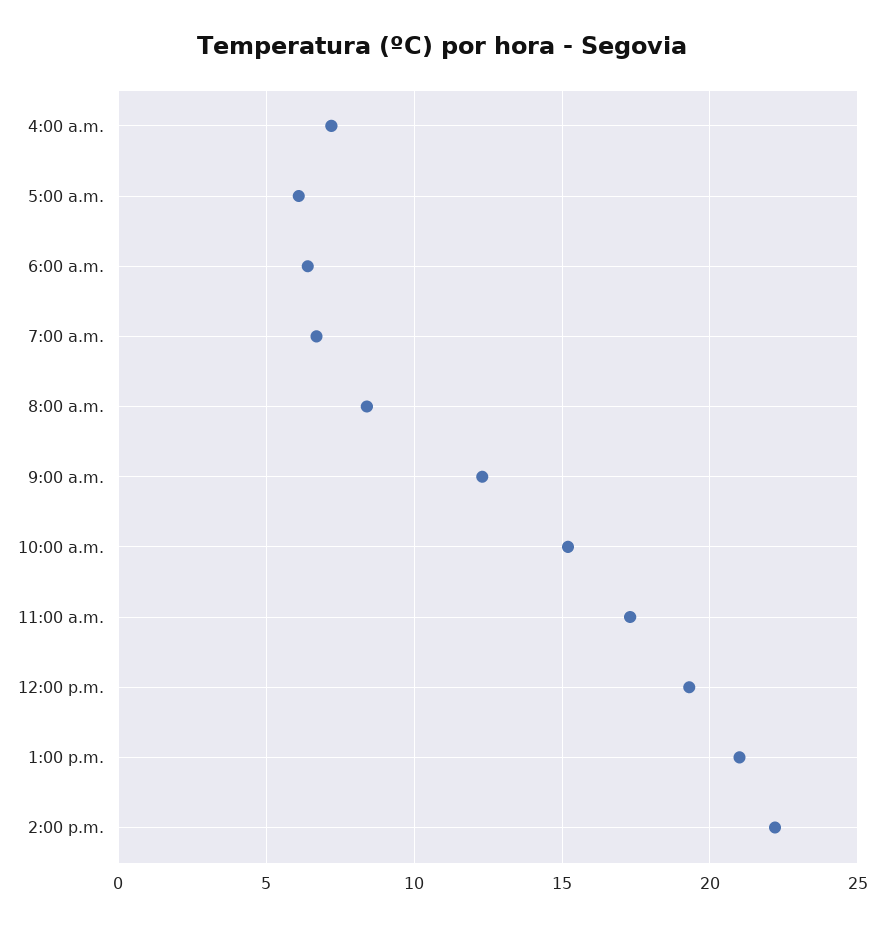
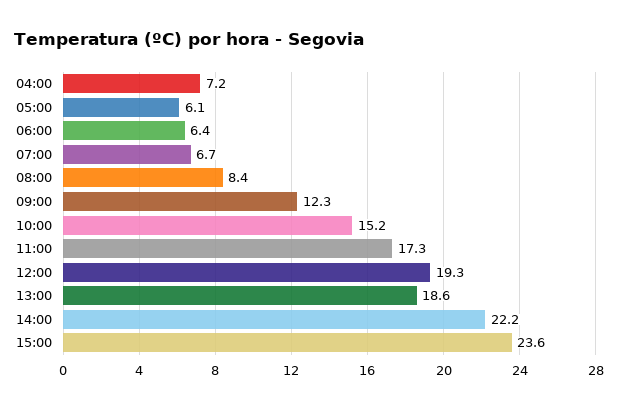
1:00 p.m.: 21 -> 18.6
15:00: none -> 23.6

